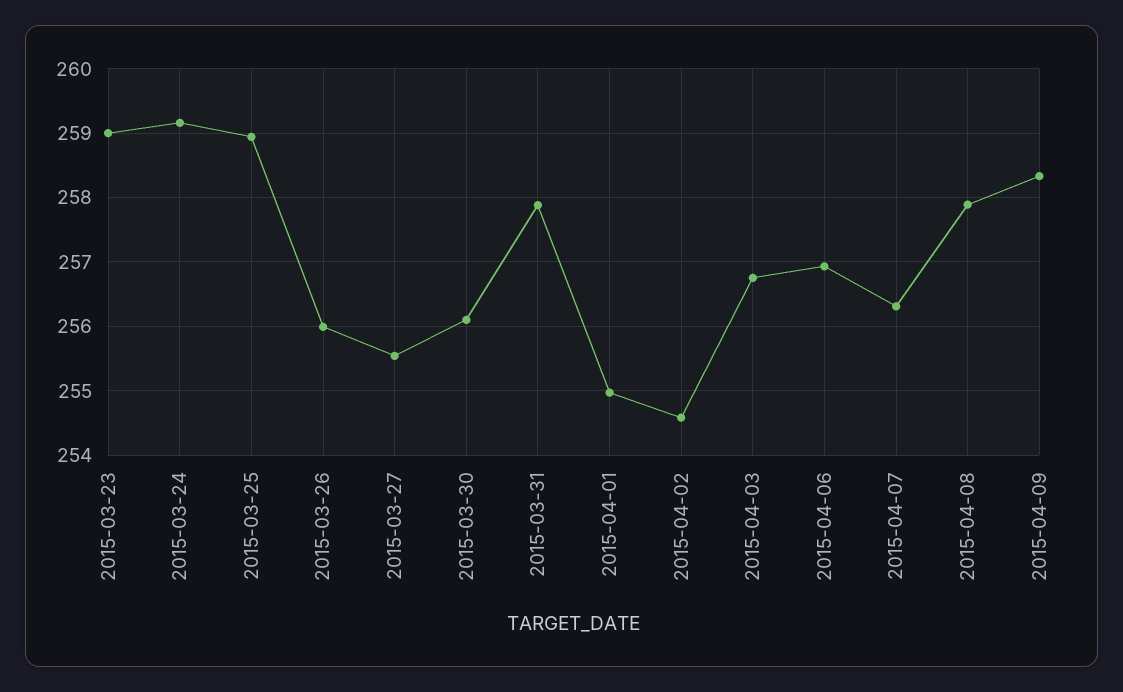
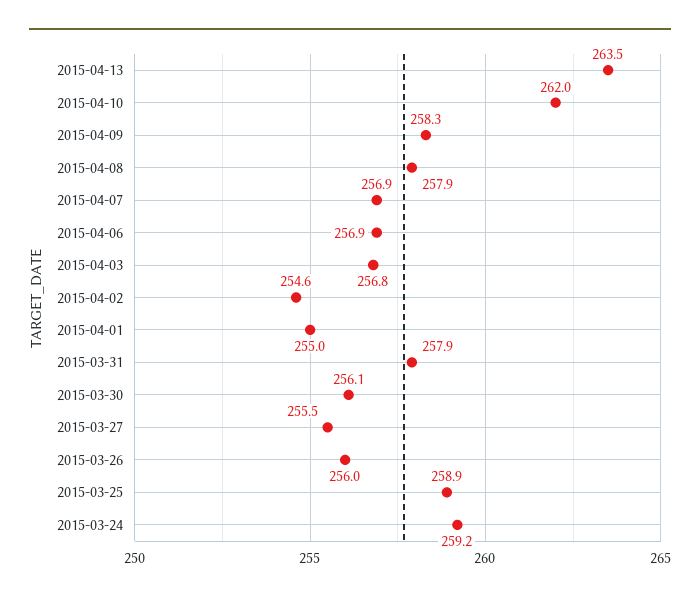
2015-03-23: 259 -> none
2015-04-07: 256.3 -> 256.9
2015-04-13: none -> 263.5
2015-04-10: none -> 262

